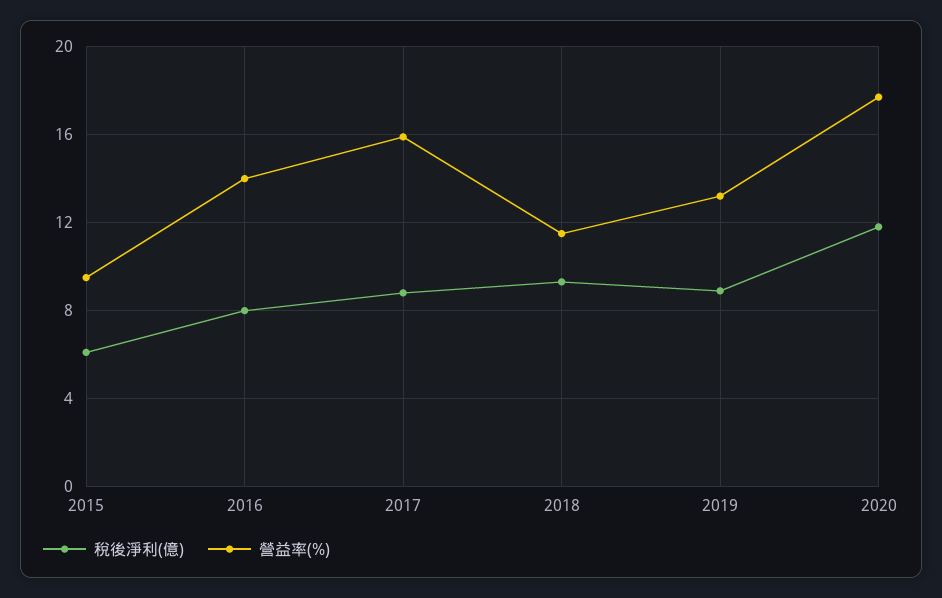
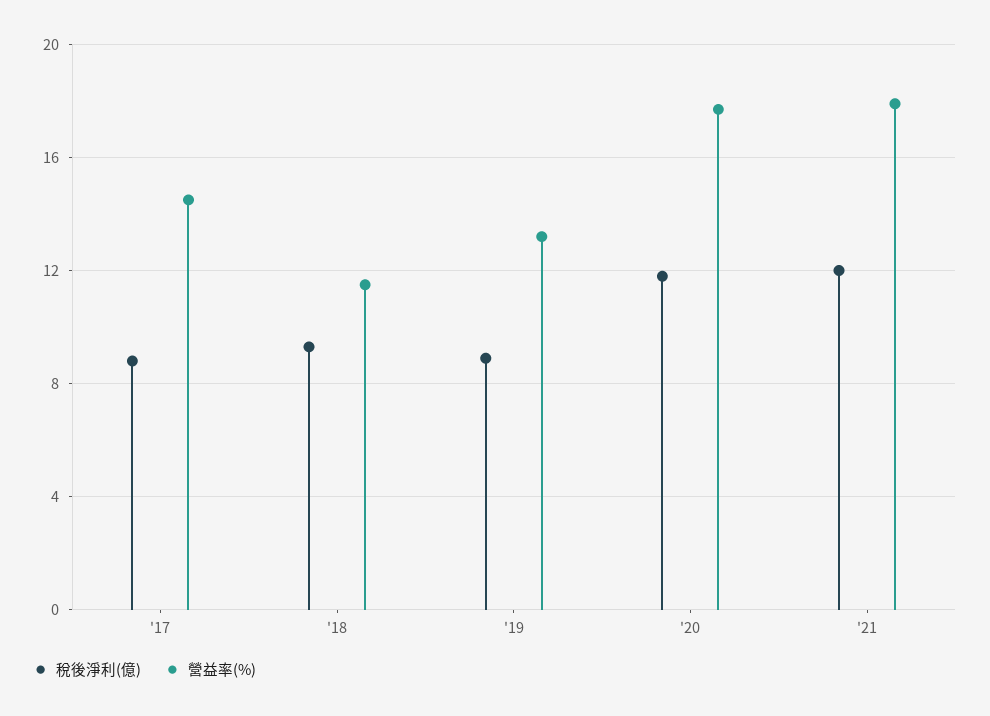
稅後淨利(億), 2015: 6 -> none
營益率(%), 2015: 9.5 -> none
稅後淨利(億), 2016: 8 -> none
營益率(%), 2016: 14 -> none
營益率(%), 2017: 16 -> 14.5
稅後淨利(億), '21: none -> 12
營益率(%), '21: none -> 18

